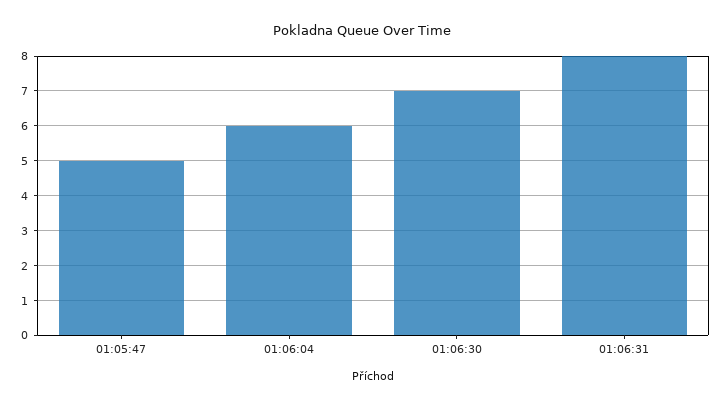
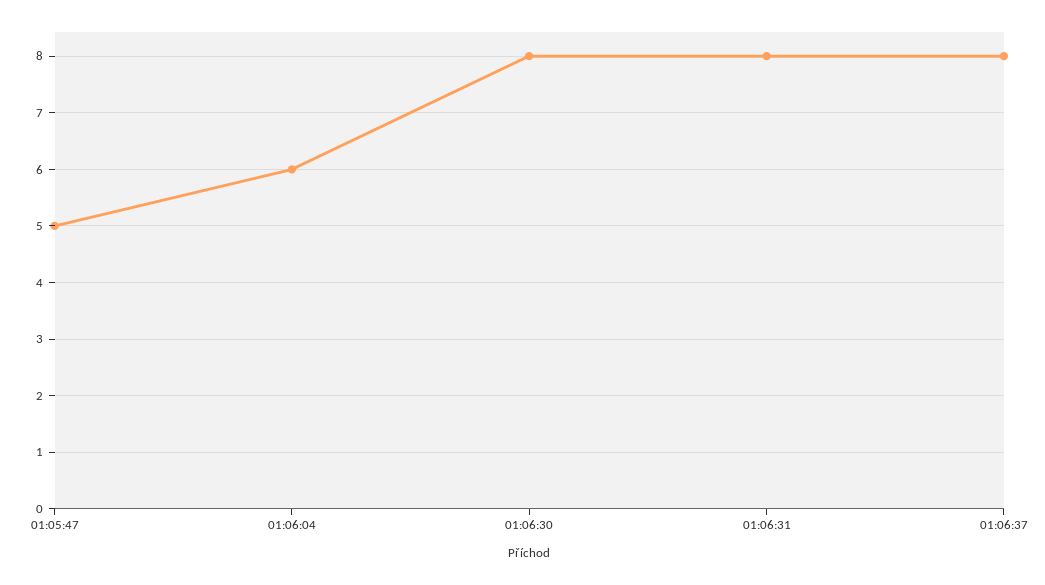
01:06:30: 7 -> 8
01:06:37: none -> 8

